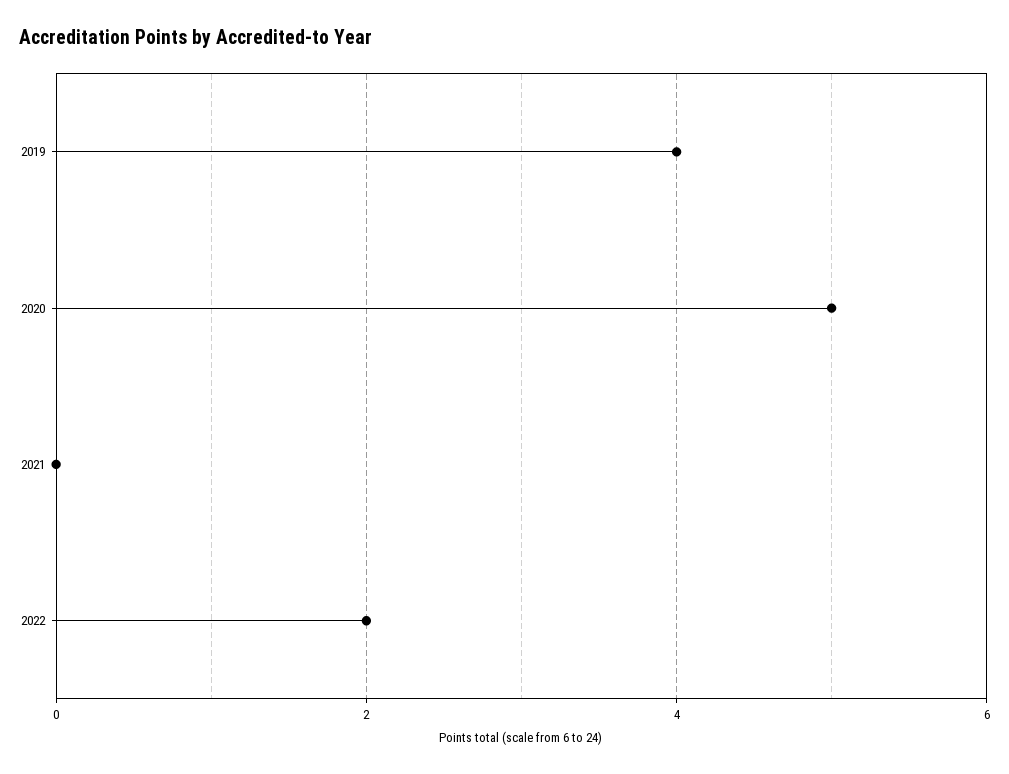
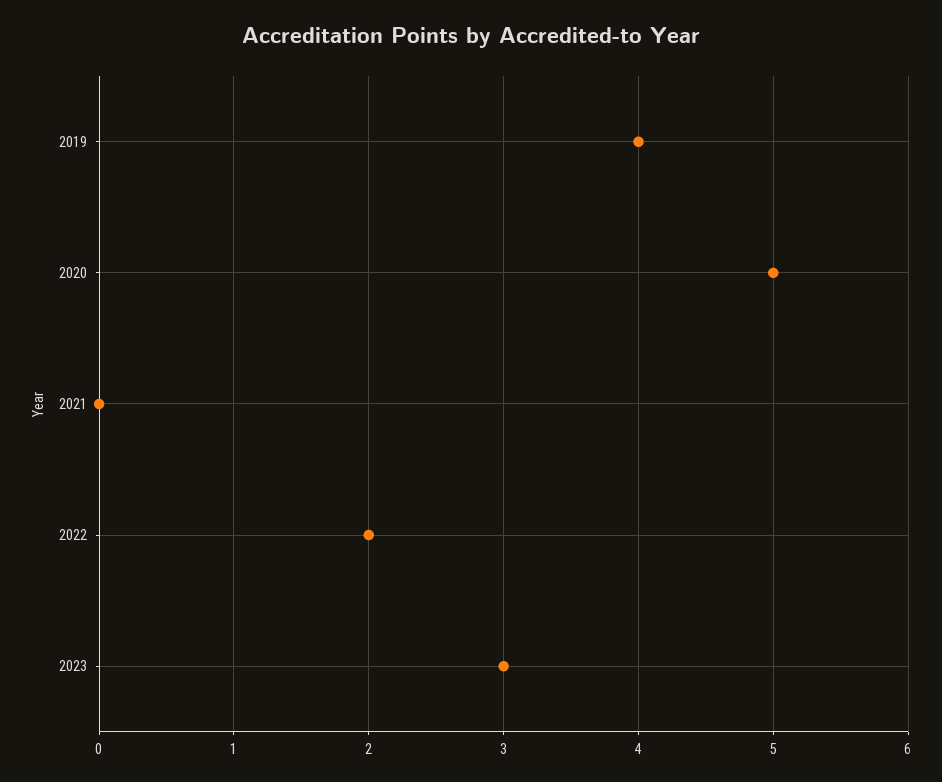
2023: none -> 3

